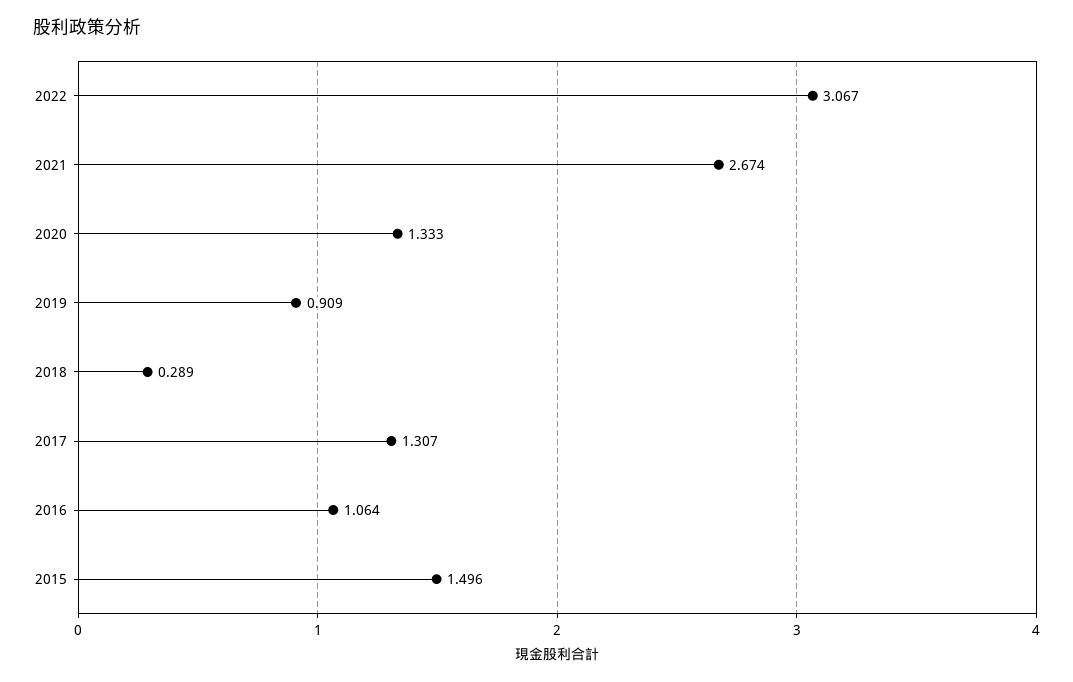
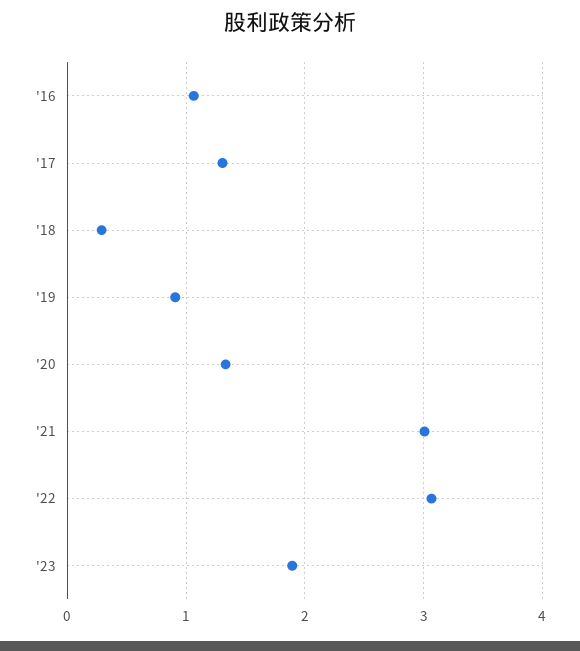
2021: 2.674 -> 3
2015: 1.496 -> none
'23: none -> 1.9

